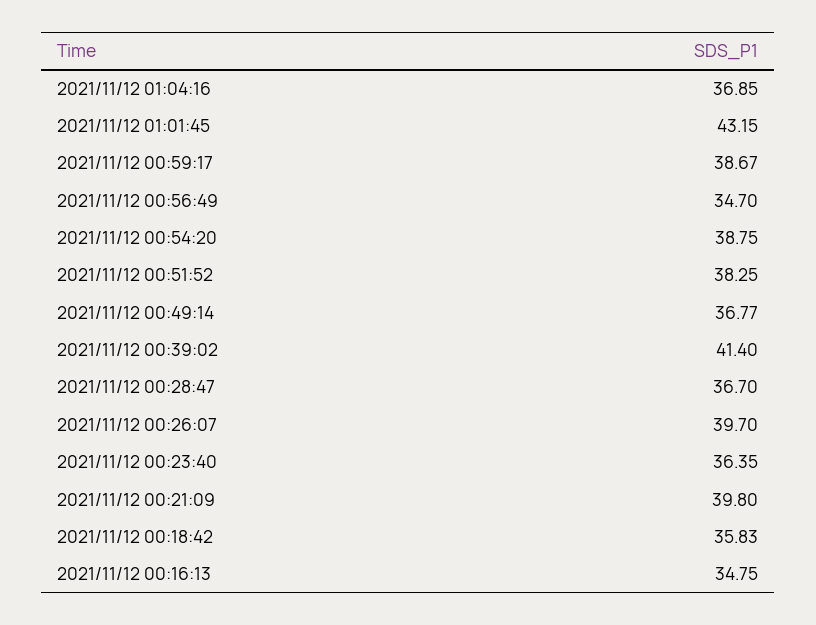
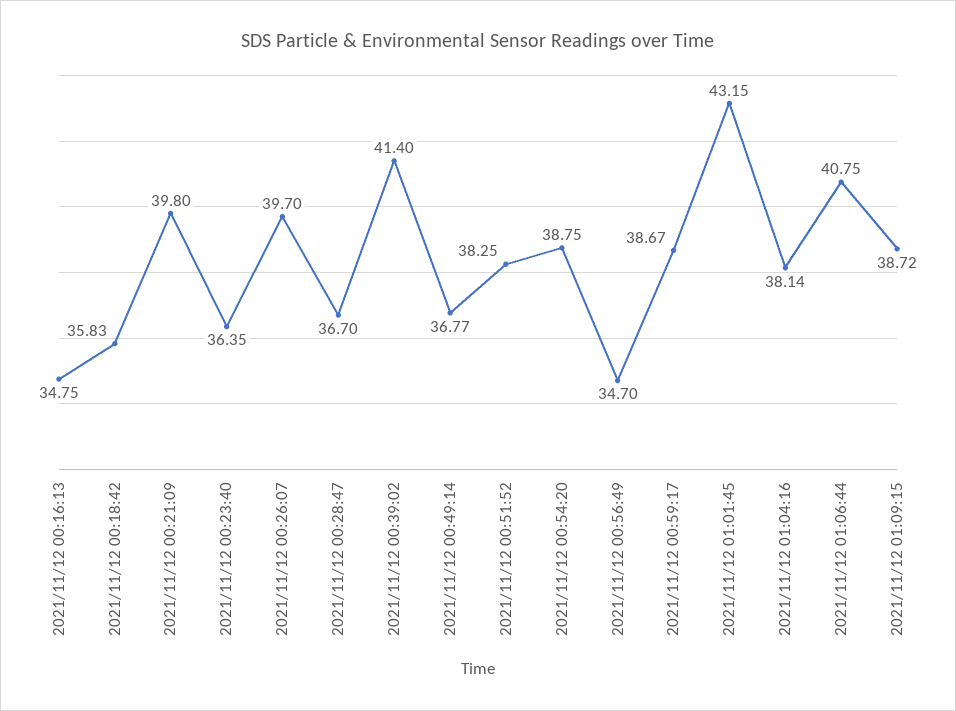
2021/11/12 01:04:16: 36.85 -> 38.14
2021/11/12 01:06:44: none -> 40.75
2021/11/12 01:09:15: none -> 38.72

